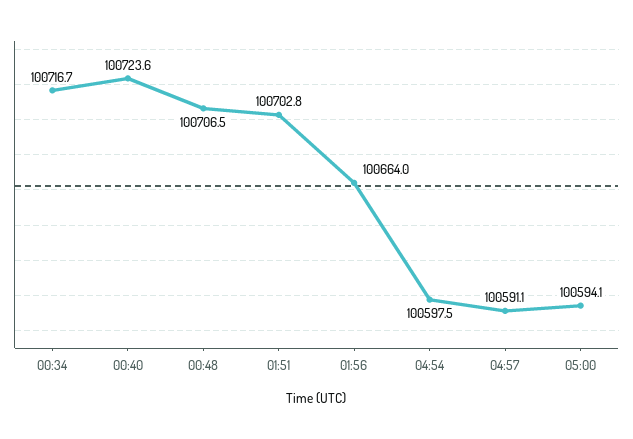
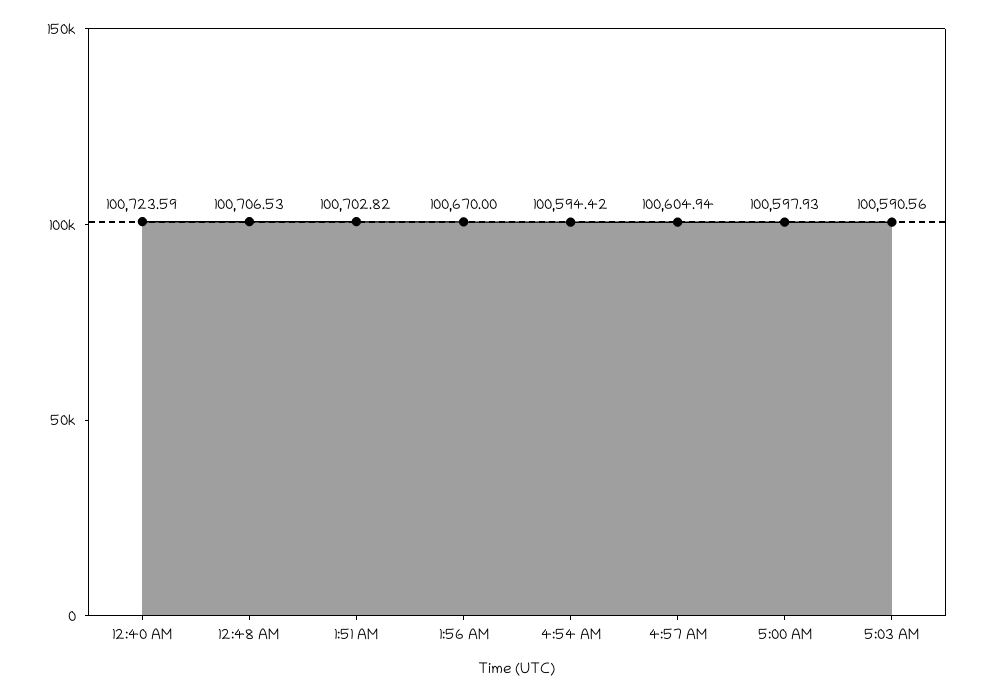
00:34: 100716.7 -> none
01:56: 100664 -> 100670
04:54: 100597.5 -> 100594.42
04:57: 100591.1 -> 100604.94
05:00: 100594.1 -> 100597.93
5:03 AM: none -> 100590.56

